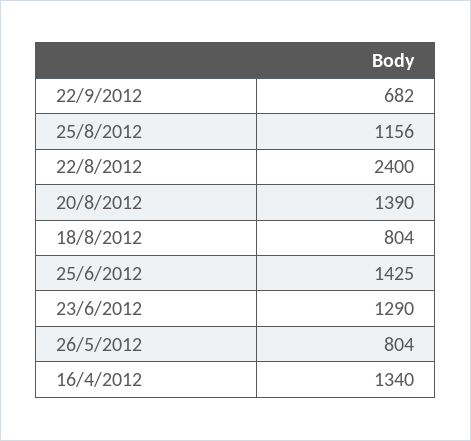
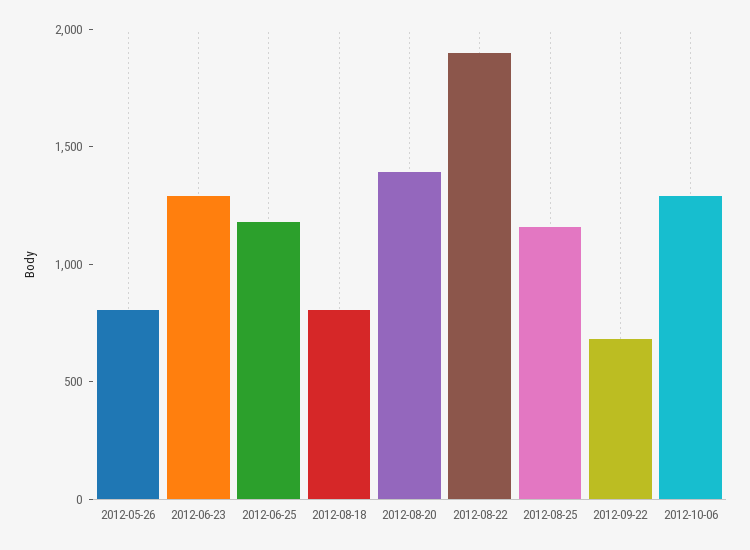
22/8/2012: 2400 -> 1900
25/6/2012: 1425 -> 1200
16/4/2012: 1340 -> none
2012-10-06: none -> 1300

